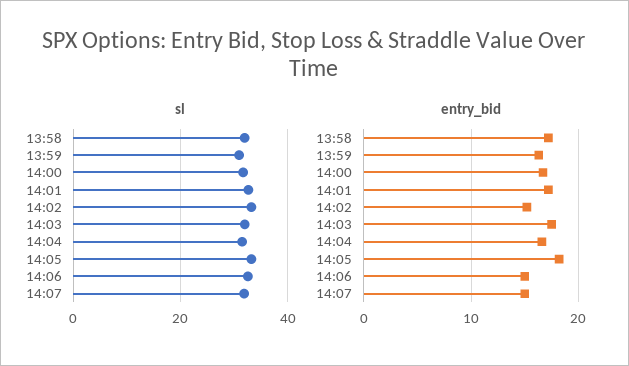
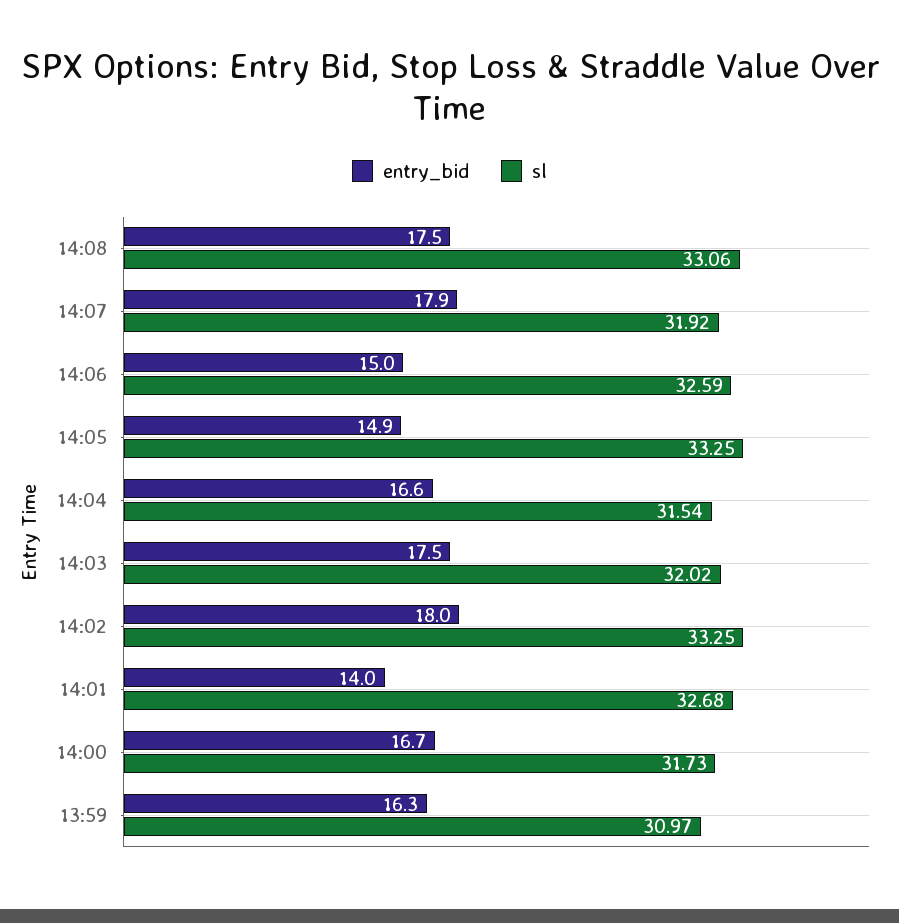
sl, 13:58: 32 -> none
entry_bid, 13:58: 17 -> none
entry_bid, 14:01: 17 -> 14
entry_bid, 14:02: 15 -> 18
entry_bid, 14:05: 18 -> 14.9
entry_bid, 14:07: 15 -> 17.9
entry_bid, 14:08: none -> 17.5
sl, 14:08: none -> 33.06

